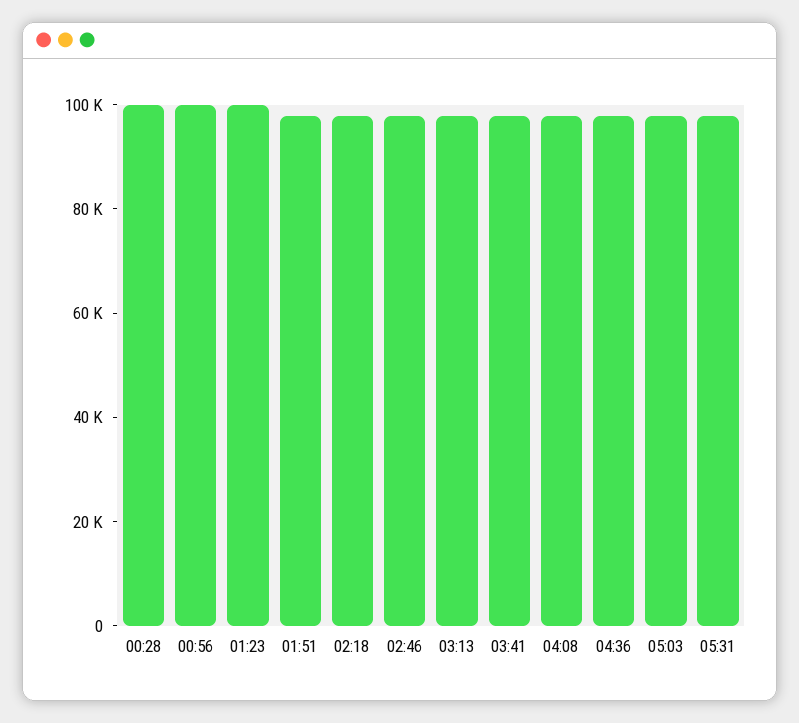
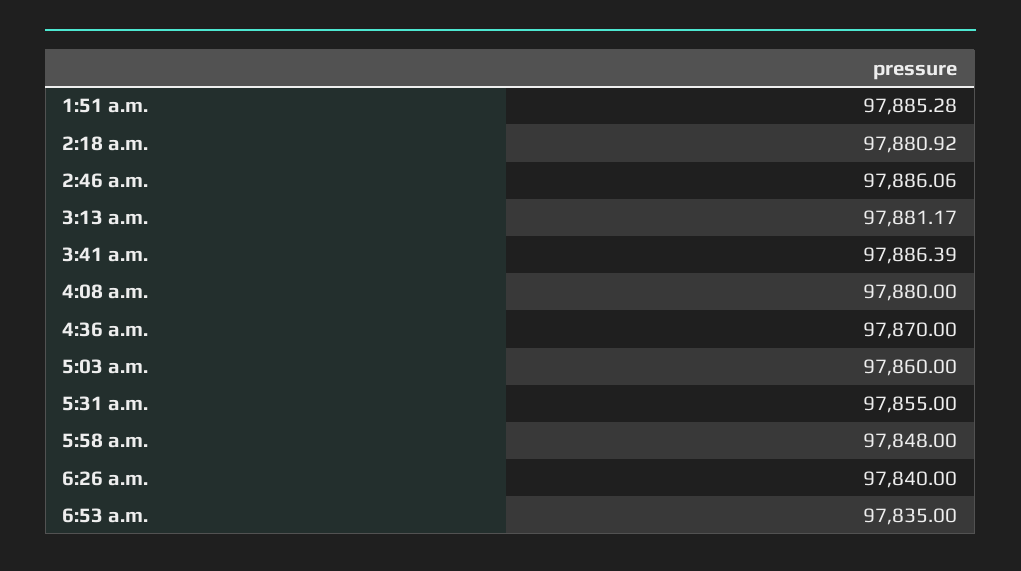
00:28: 100000 -> none
00:56: 100000 -> none
01:23: 100000 -> none
5:58 a.m.: none -> 97848
6:26 a.m.: none -> 97840
6:53 a.m.: none -> 97835

